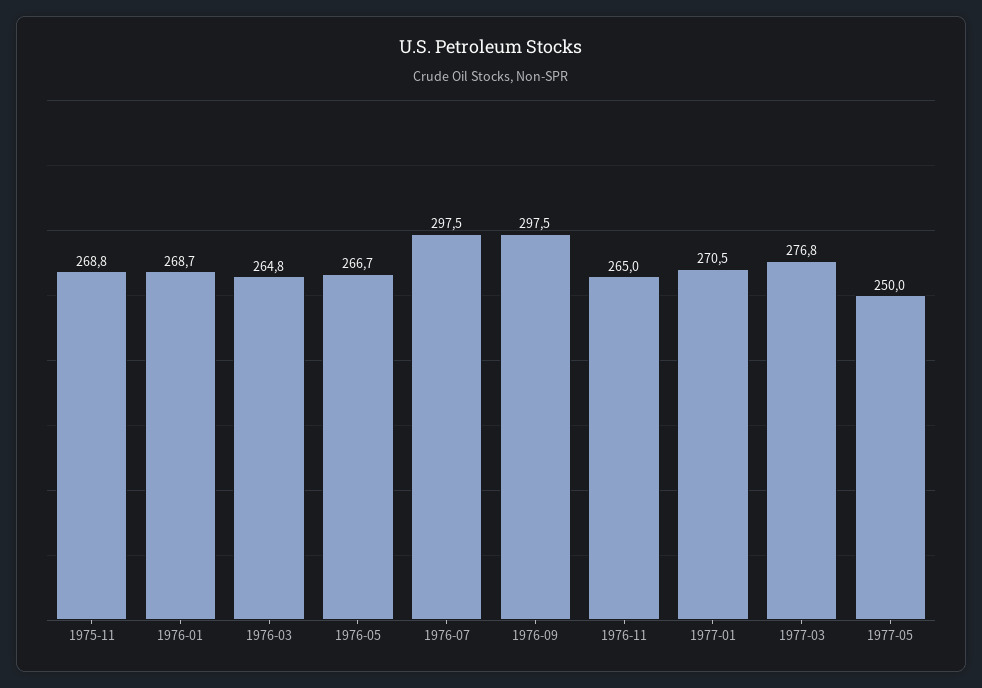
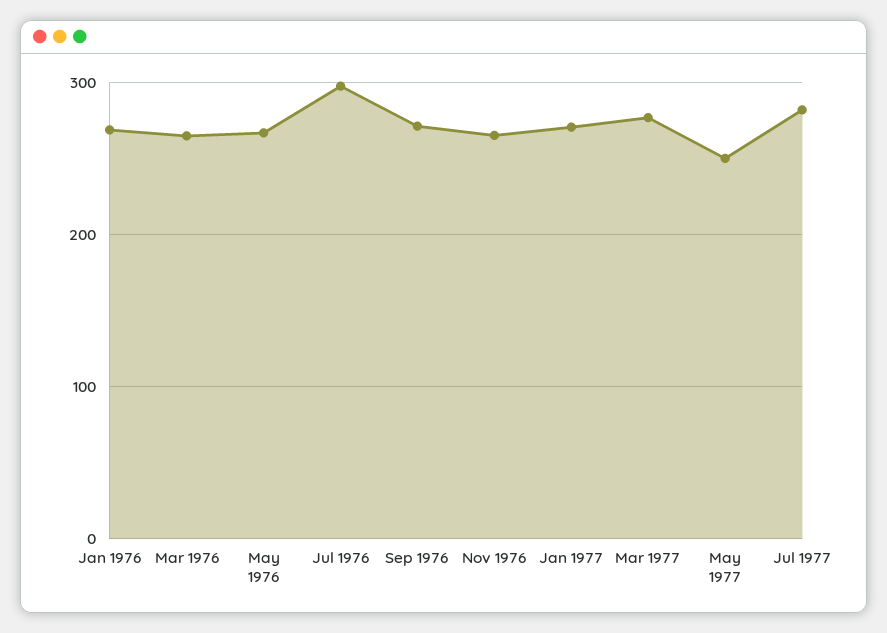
1975-11: 268.8 -> none
1976-09: 297.5 -> 270
Jul 1977: none -> 280

